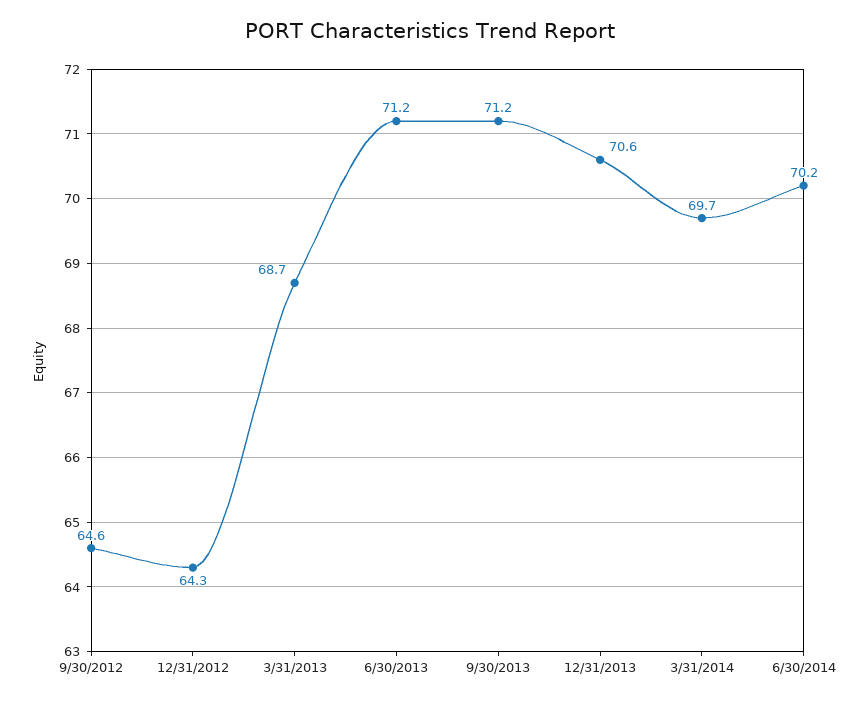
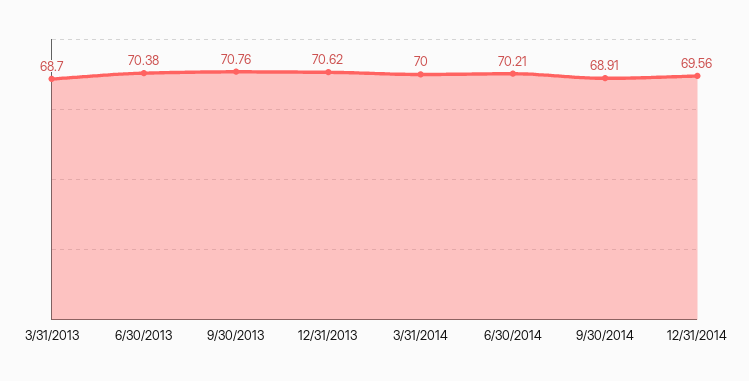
9/30/2012: 64.6 -> none
12/31/2012: 64.3 -> none
6/30/2013: 71.2 -> 70.38
9/30/2013: 71.2 -> 70.76
3/31/2014: 69.7 -> 70
9/30/2014: none -> 68.91
12/31/2014: none -> 69.56

